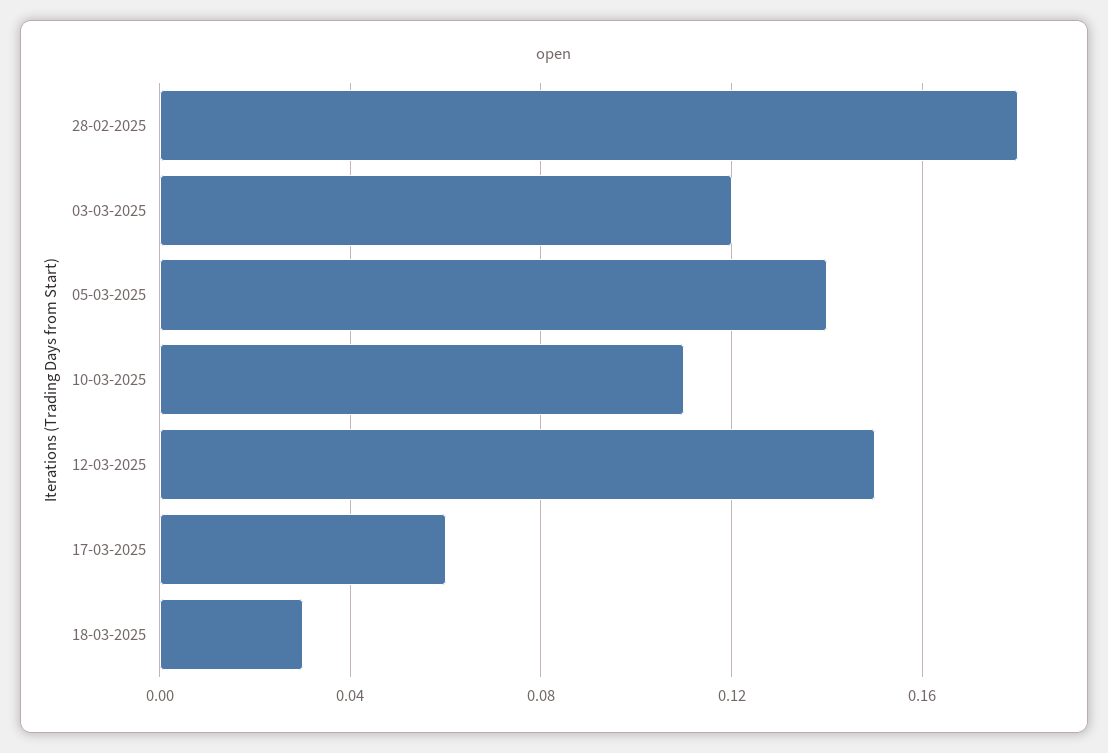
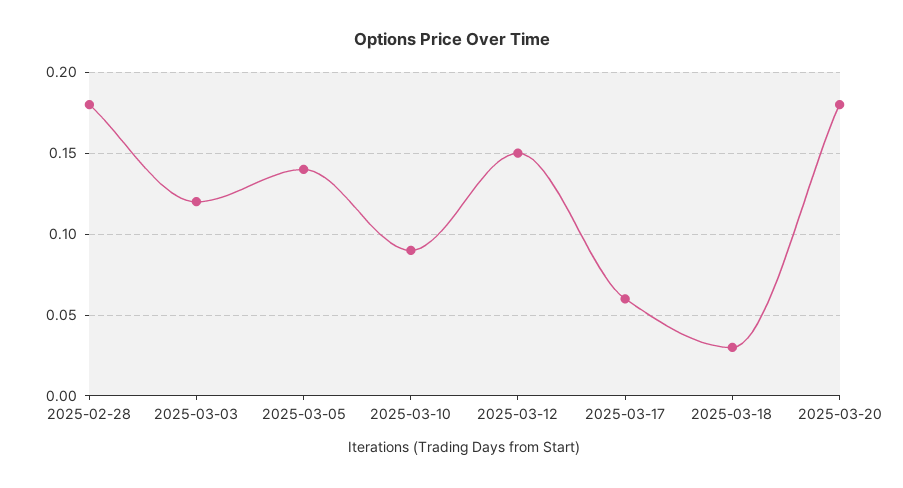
10-03-2025: 0.11 -> 0.09
2025-03-20: none -> 0.18

